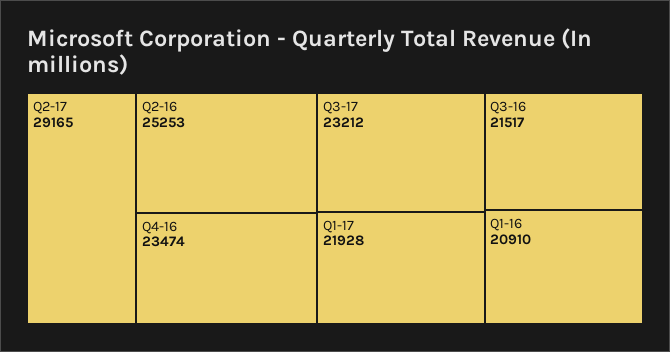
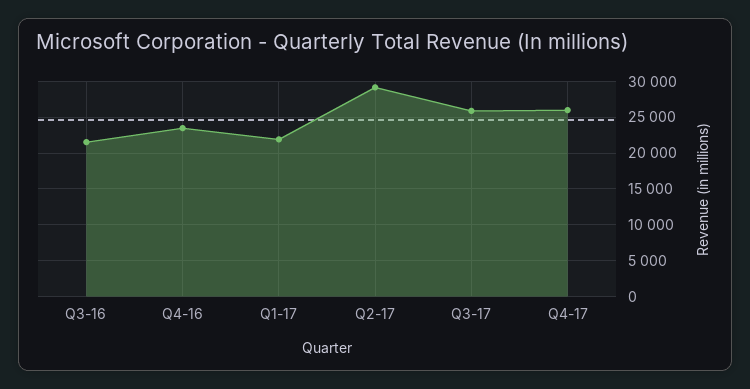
Q2-16: 25253 -> none
Q3-17: 23212 -> 26000
Q1-16: 20910 -> none
Q4-17: none -> 26000

